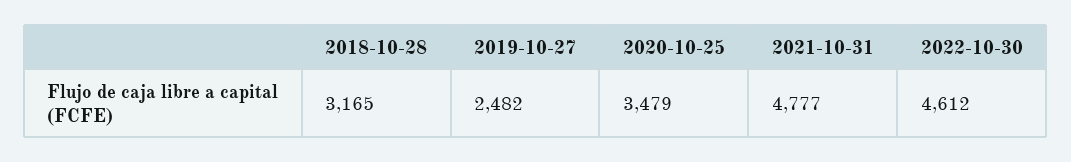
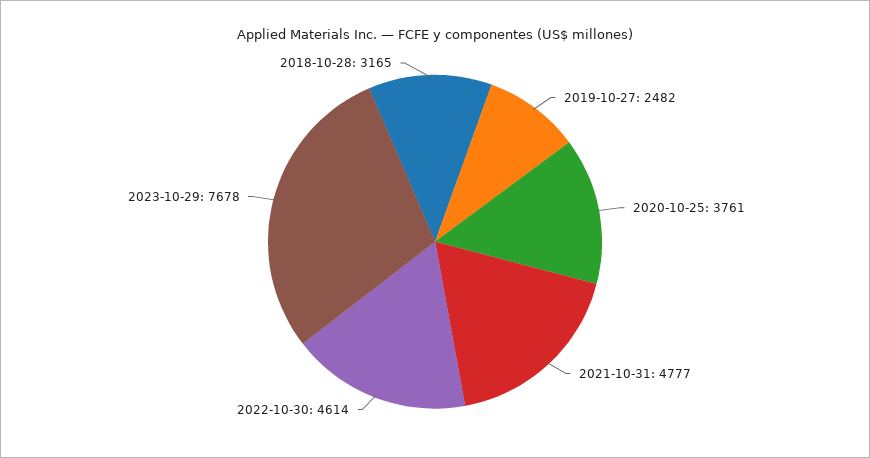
2020-10-25: 3479 -> 3761
2022-10-30: 4612 -> 4614
2023-10-29: none -> 7678

